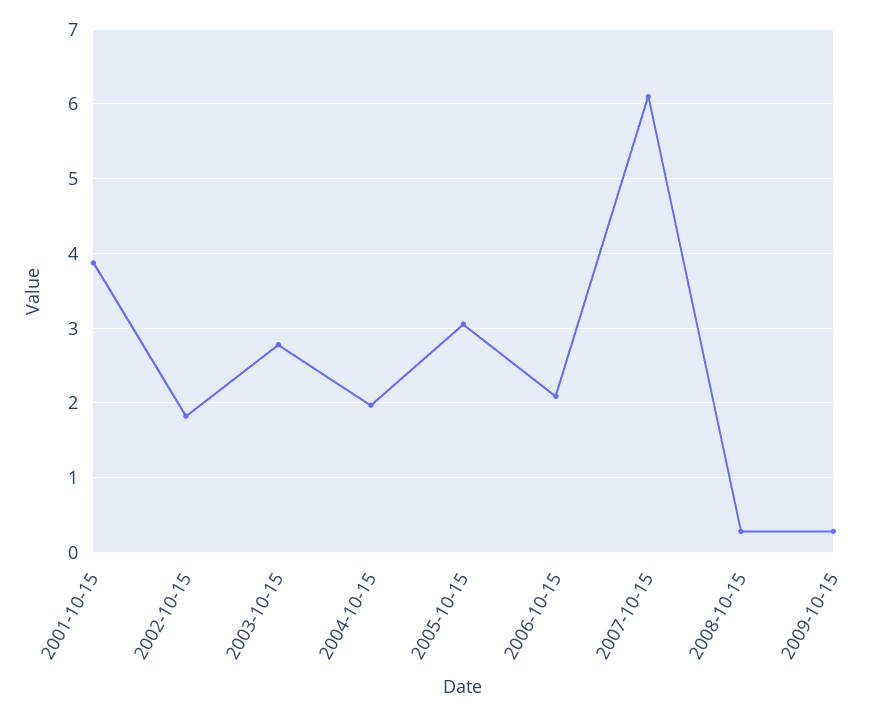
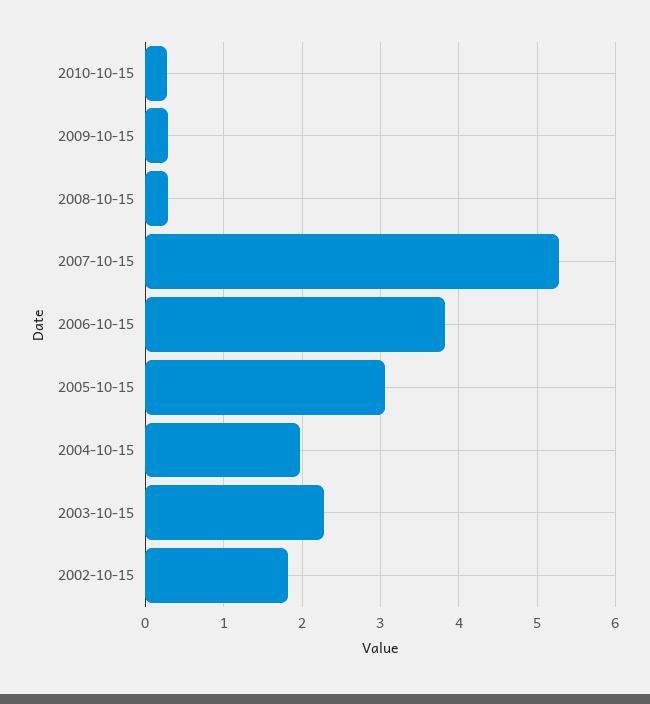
2001-10-15: 3.9 -> none
2003-10-15: 2.8 -> 2.3
2006-10-15: 2.1 -> 3.8
2007-10-15: 6.1 -> 5.3
2010-10-15: none -> 0.3

